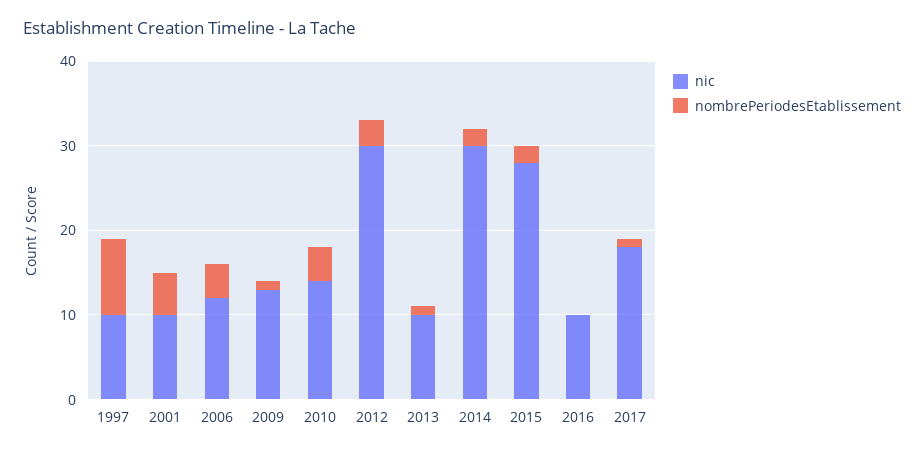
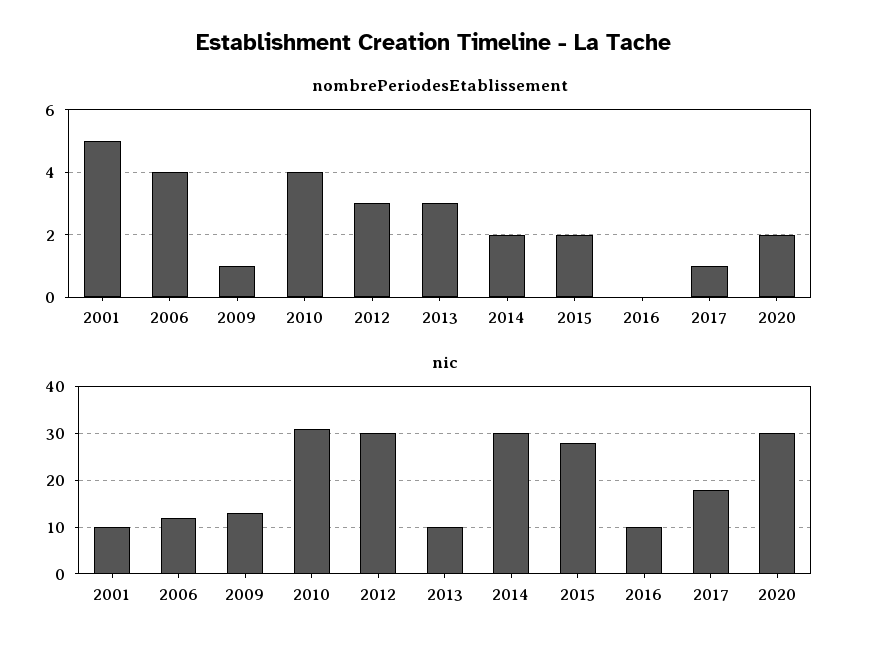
nic, 1997: 10 -> none
nombrePeriodesEtablissement, 1997: 9 -> none
nic, 2010: 14 -> 30
nombrePeriodesEtablissement, 2013: 1 -> 3
nombrePeriodesEtablissement, 2020: none -> 2
nic, 2020: none -> 30

